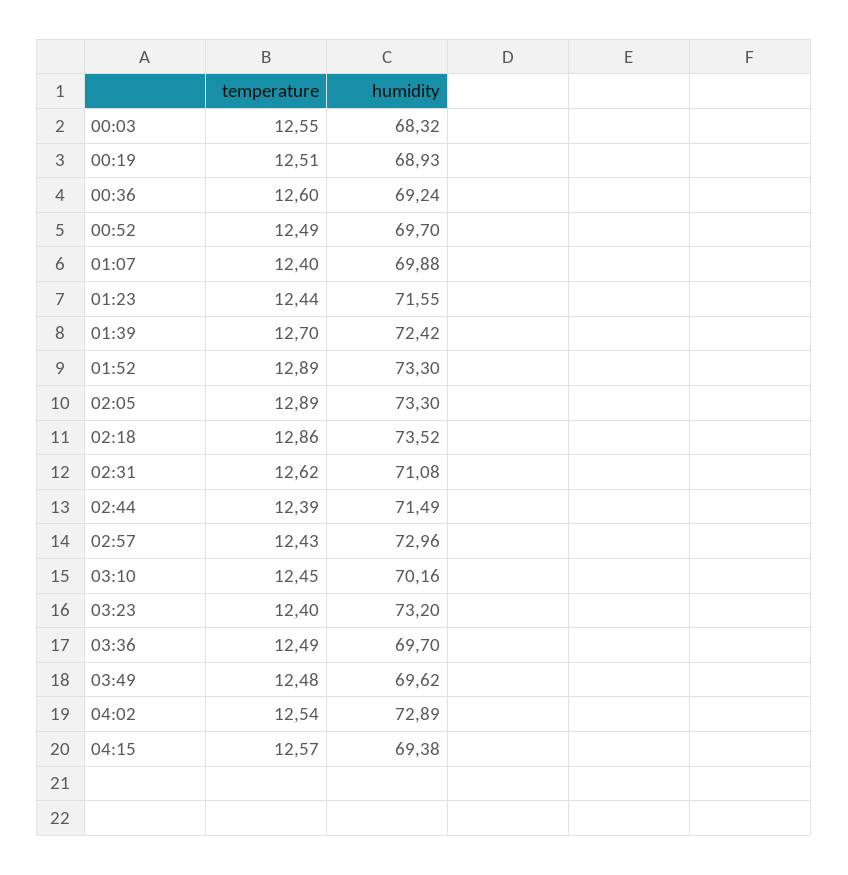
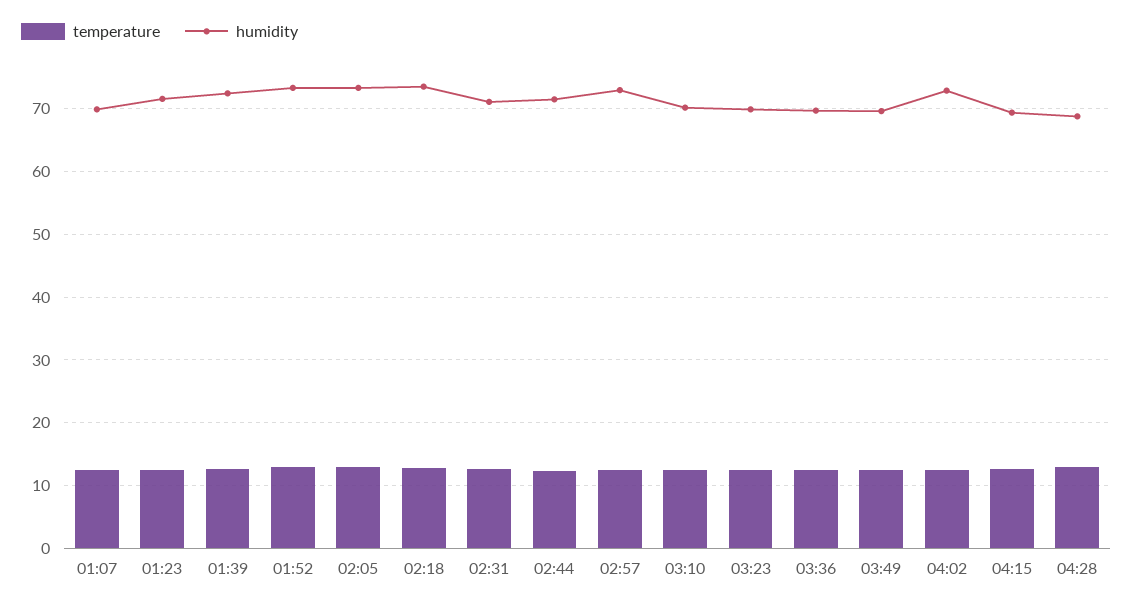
temperature, 00:03: 12.55 -> none
humidity, 00:03: 68.32 -> none
temperature, 00:19: 12.51 -> none
humidity, 00:19: 68.93 -> none
temperature, 00:36: 12.6 -> none
humidity, 00:36: 69.24 -> none
temperature, 00:52: 12.49 -> none
humidity, 00:52: 69.7 -> none
humidity, 03:23: 73.2 -> 70
temperature, 04:28: none -> 13
humidity, 04:28: none -> 69

